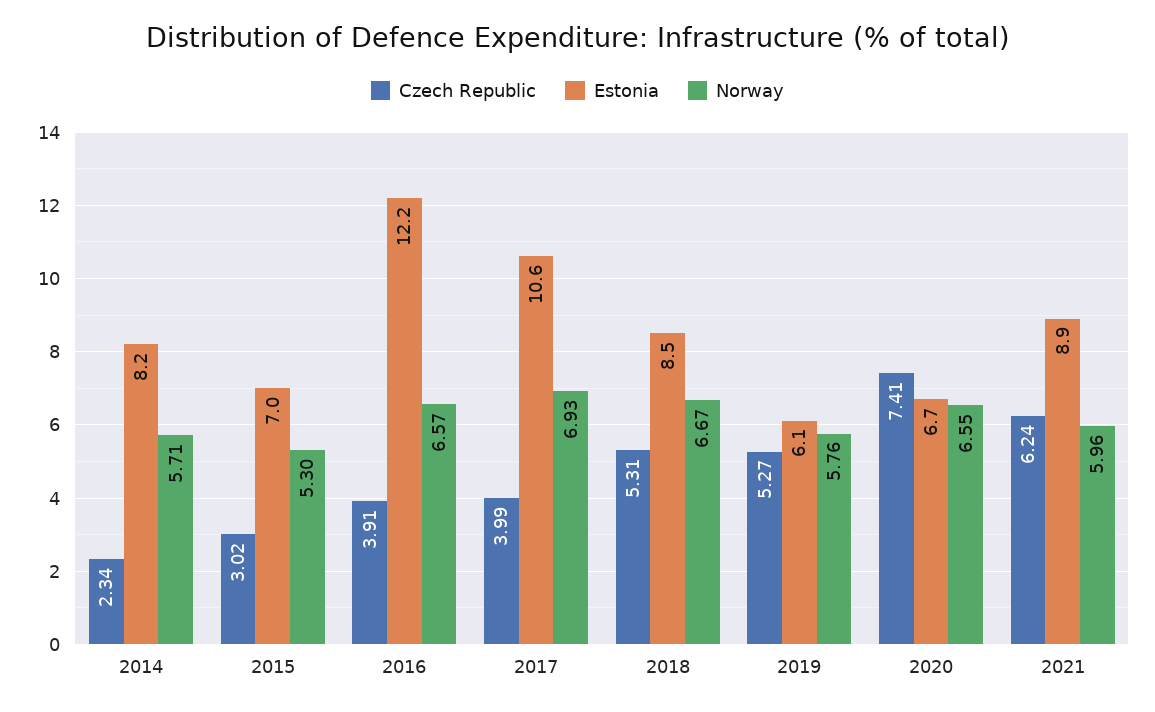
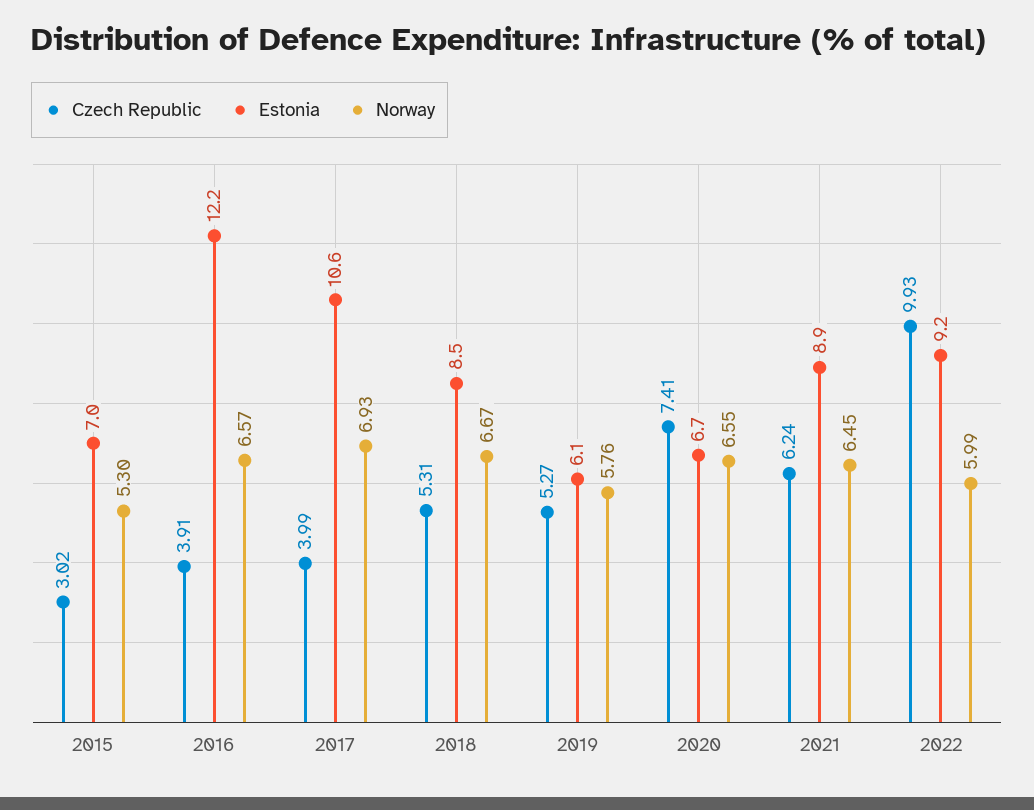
Czech Republic, 2014: 2.34 -> none
Estonia, 2014: 8.2 -> none
Norway, 2014: 5.71 -> none
Norway, 2021: 5.96 -> 6.45
Czech Republic, 2022: none -> 9.93
Estonia, 2022: none -> 9.2
Norway, 2022: none -> 5.99

